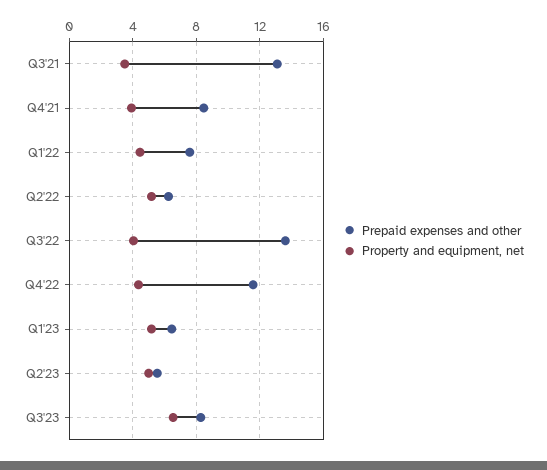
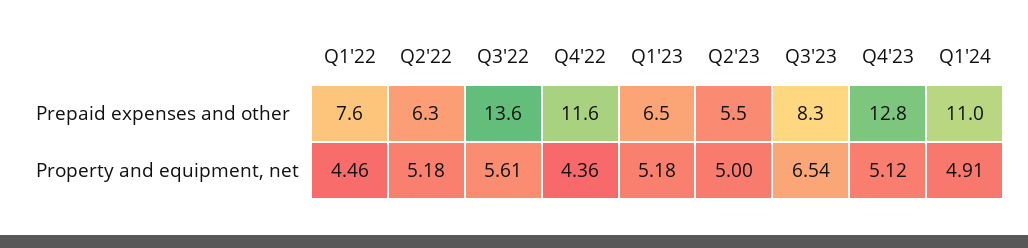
Prepaid expenses and other, Q3'21: 13 -> none
Property and equipment, net, Q3'21: 3.5 -> none
Prepaid expenses and other, Q4'21: 8.5 -> none
Property and equipment, net, Q4'21: 4 -> none
Property and equipment, net, Q3'22: 4 -> 5.61
Prepaid expenses and other, Q4'23: none -> 12.8
Prepaid expenses and other, Q1'24: none -> 11
Property and equipment, net, Q4'23: none -> 5.12
Property and equipment, net, Q1'24: none -> 4.91

